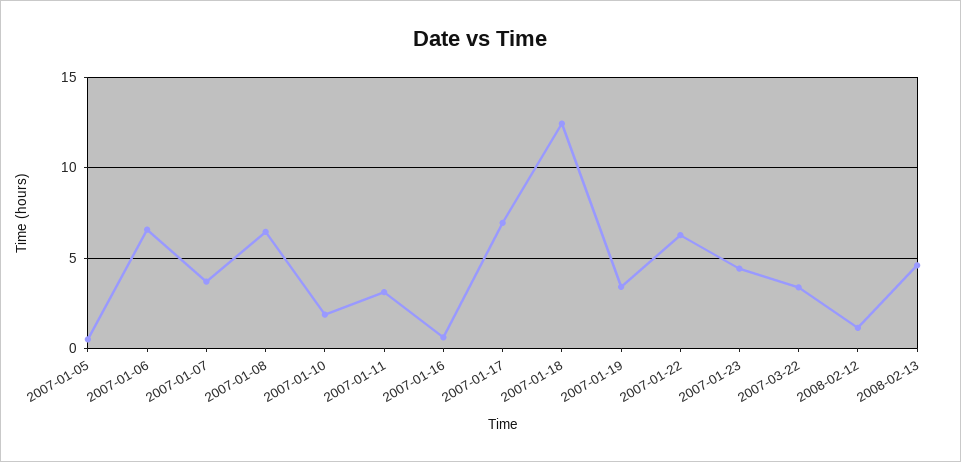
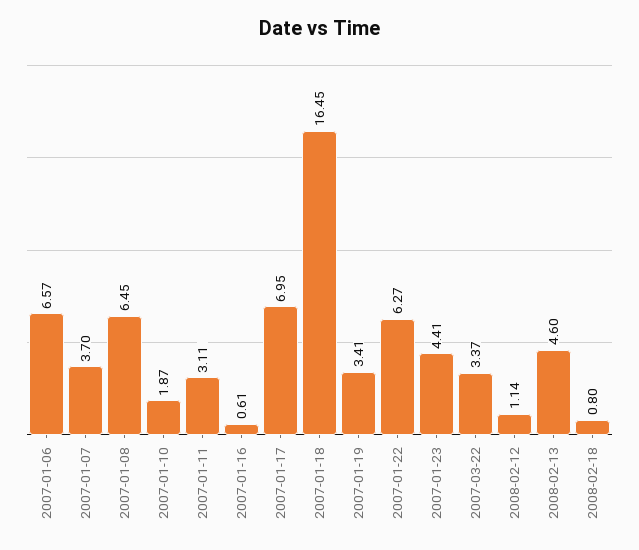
2007-01-05: 0.5 -> none
2007-01-18: 12.5 -> 16.45
2008-02-18: none -> 0.8

